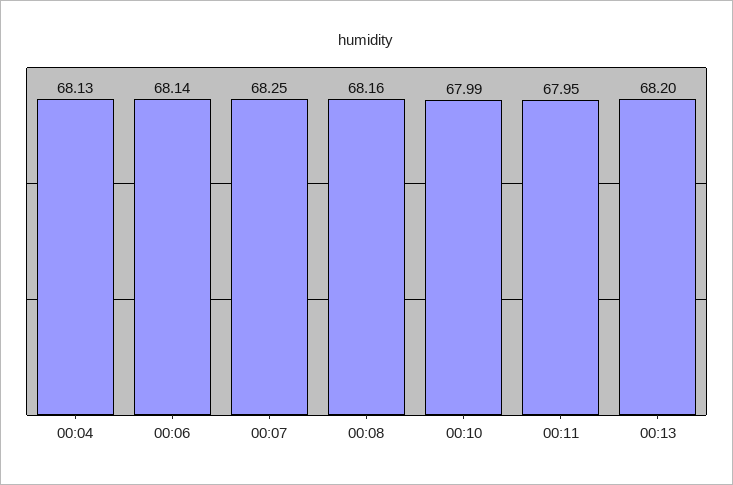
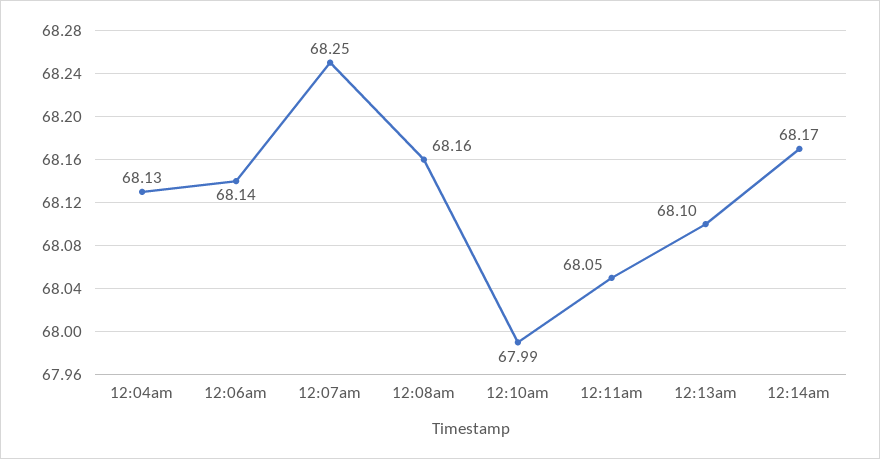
00:11: 67.95 -> 68.05
00:13: 68.2 -> 68.1
12:14am: none -> 68.17

